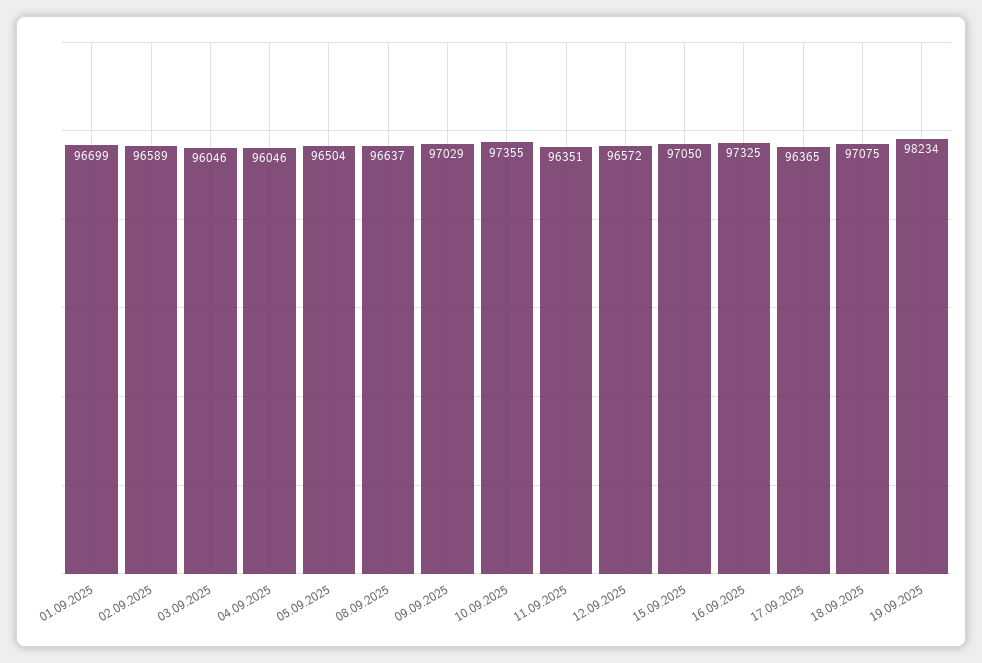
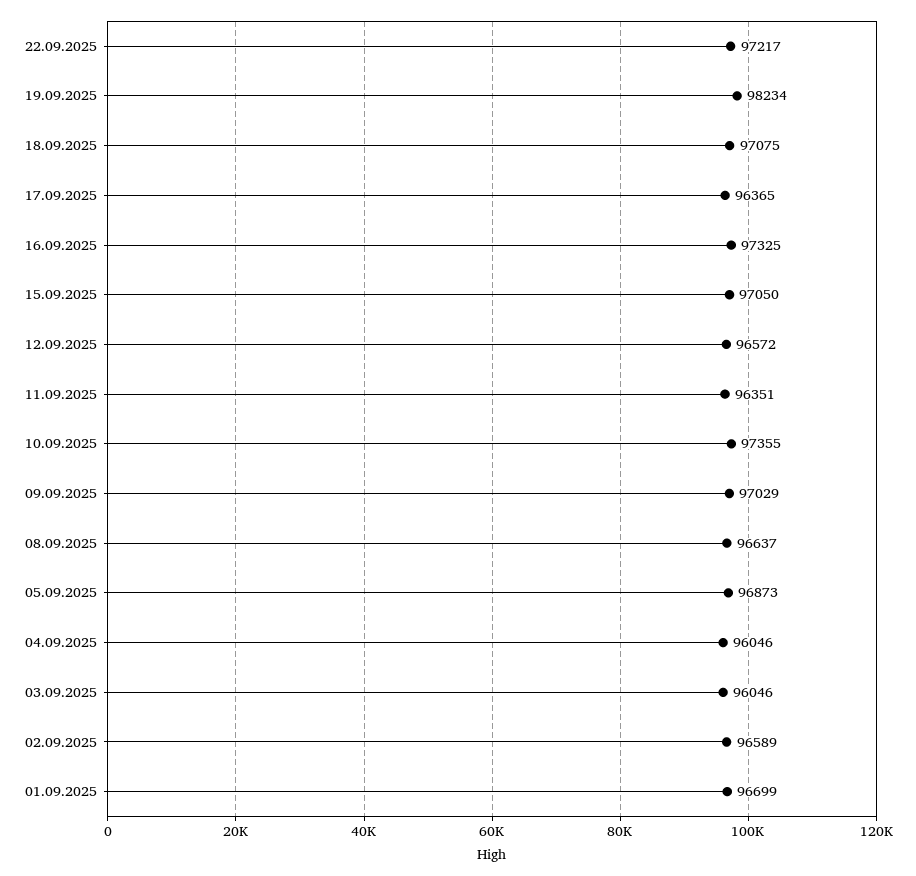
05.09.2025: 96504 -> 96873
22.09.2025: none -> 97217

